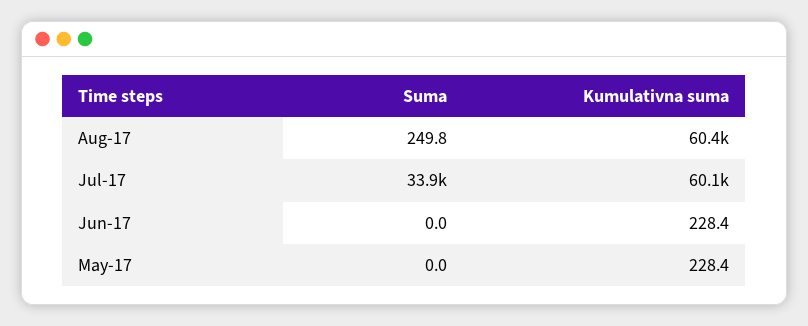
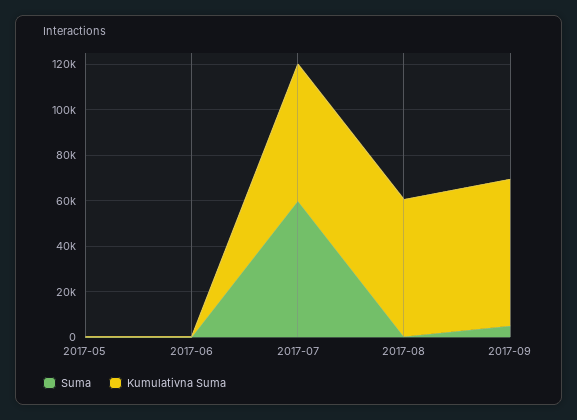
Suma, Jul-17: 33900 -> 60000
Suma, 2017-09: none -> 5000
Kumulativna suma, 2017-09: none -> 65000

